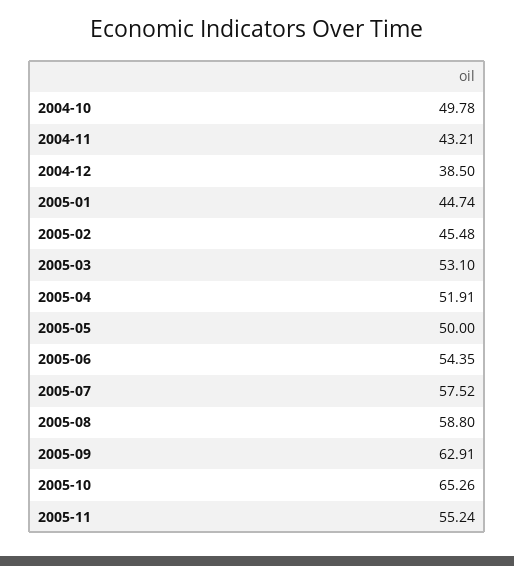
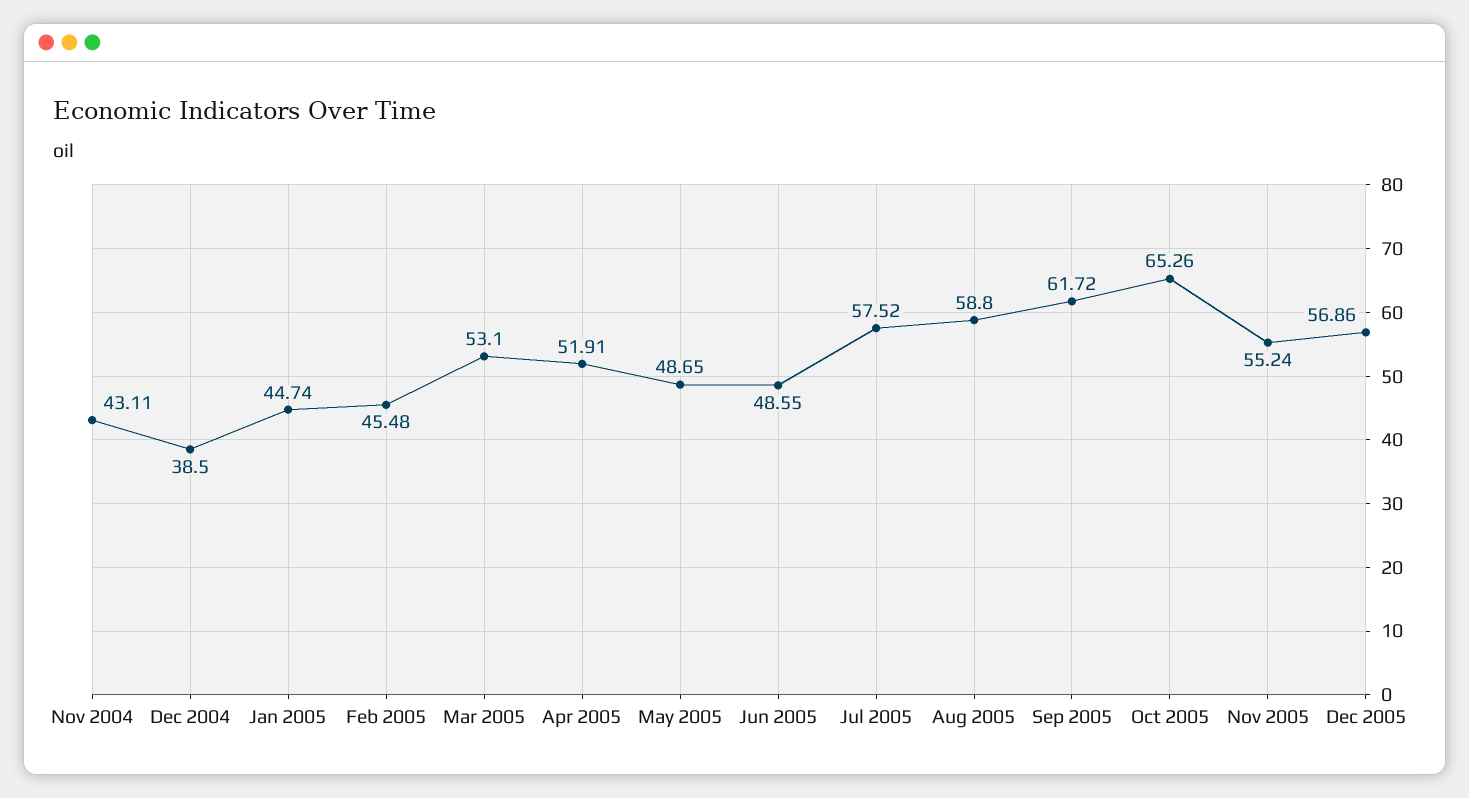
2004-10: 49.78 -> none
2004-11: 43.21 -> 43.11
2005-05: 50 -> 48.65
2005-06: 54.35 -> 48.55
2005-09: 62.91 -> 61.72
Dec 2005: none -> 56.86

